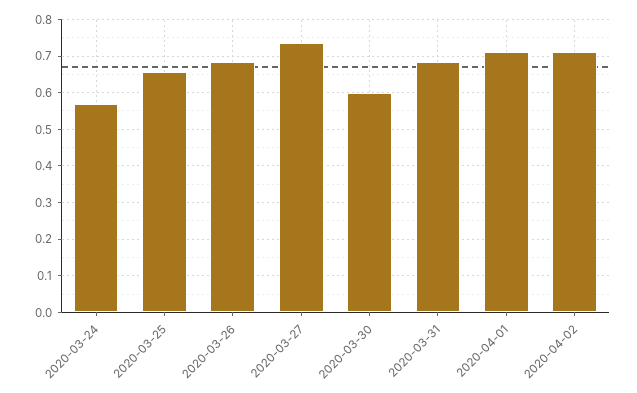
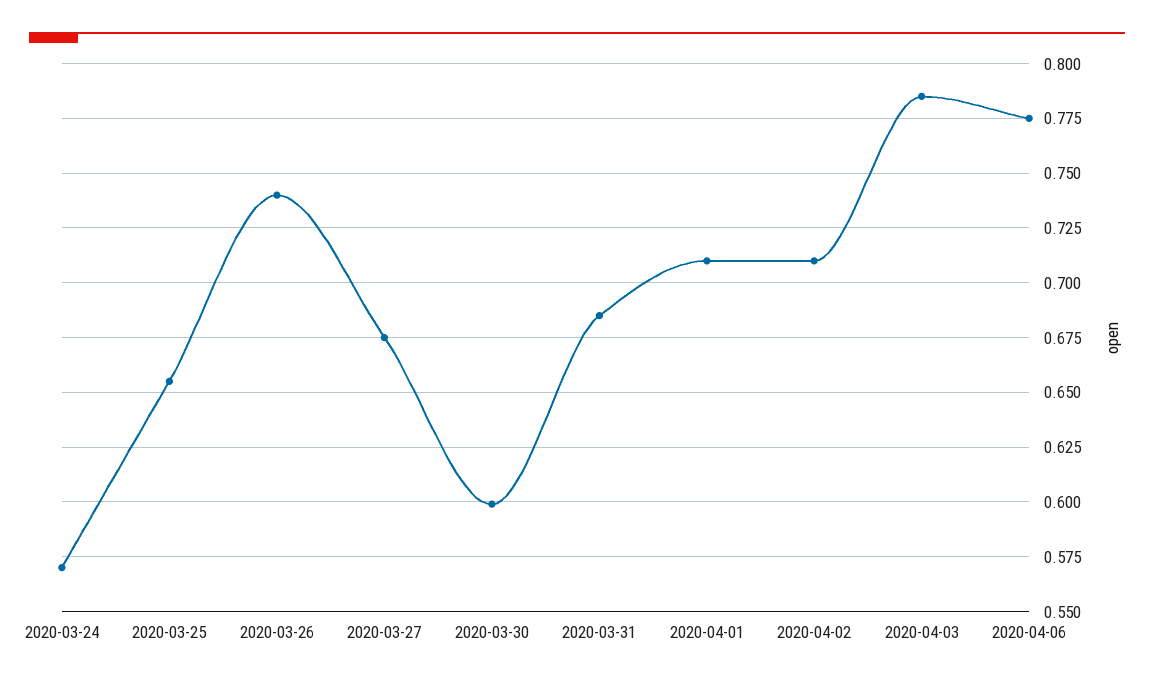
2020-03-26: 0.68 -> 0.74
2020-03-27: 0.74 -> 0.675
2020-04-03: none -> 0.785
2020-04-06: none -> 0.775

